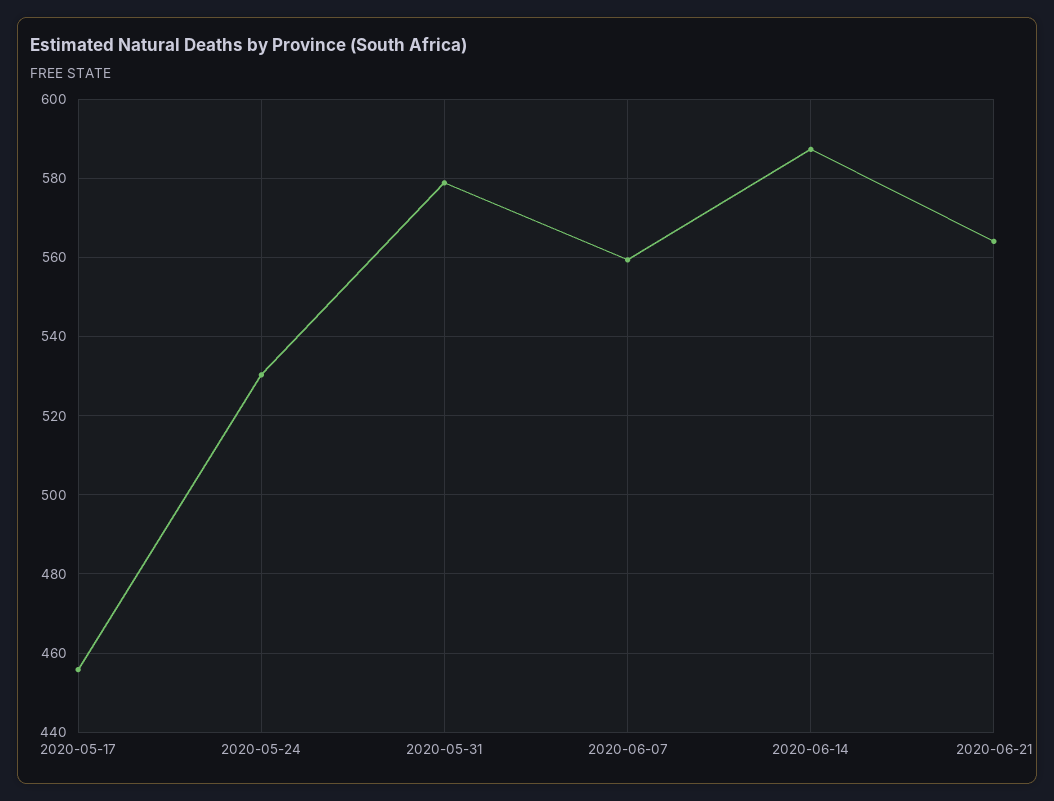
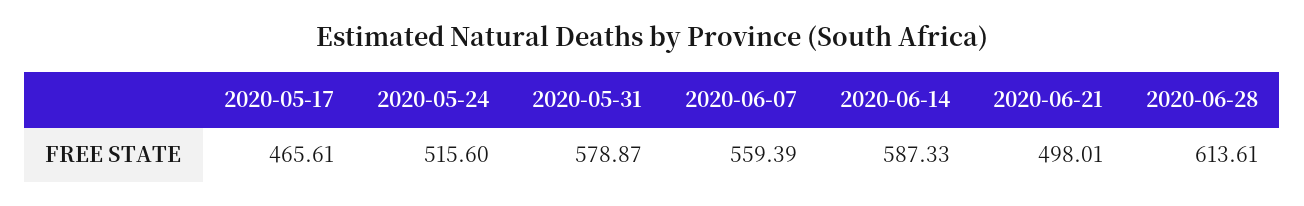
2020-05-17: 456 -> 465.61
2020-05-24: 530 -> 515.6
2020-06-21: 564 -> 498.01
2020-06-28: none -> 613.61

